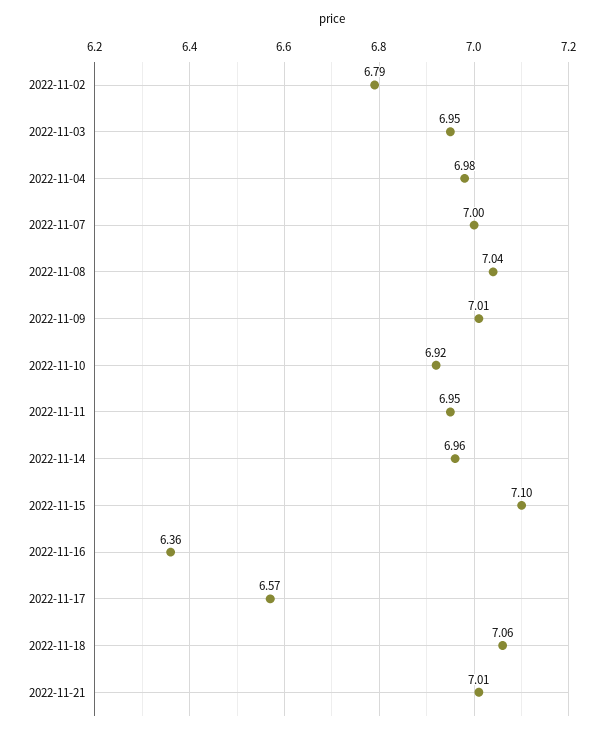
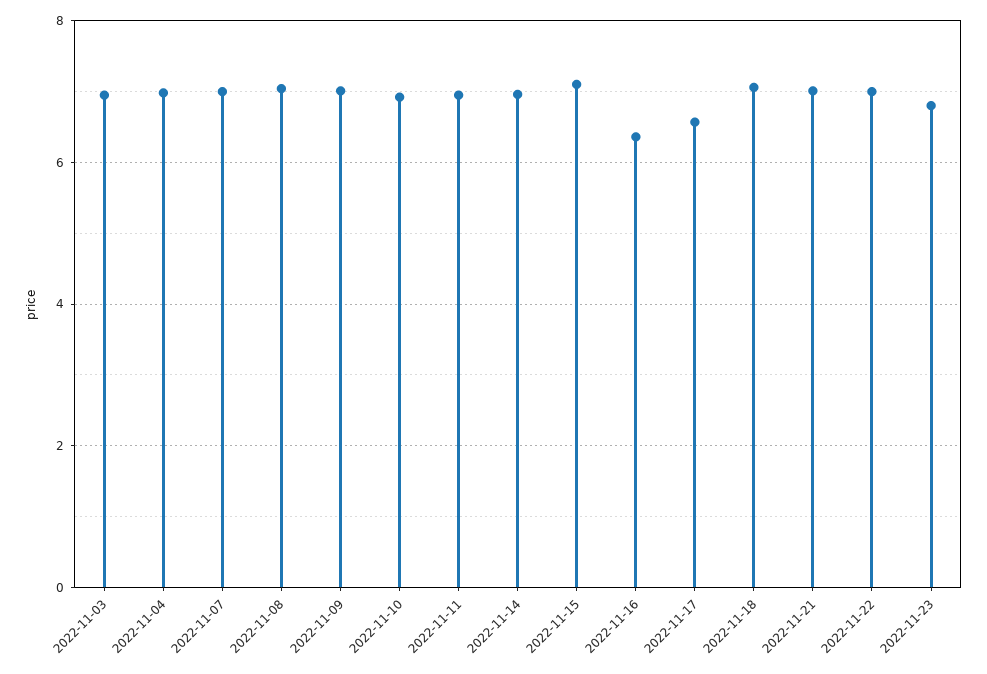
2022-11-02: 6.79 -> none
2022-11-22: none -> 7
2022-11-23: none -> 6.8

